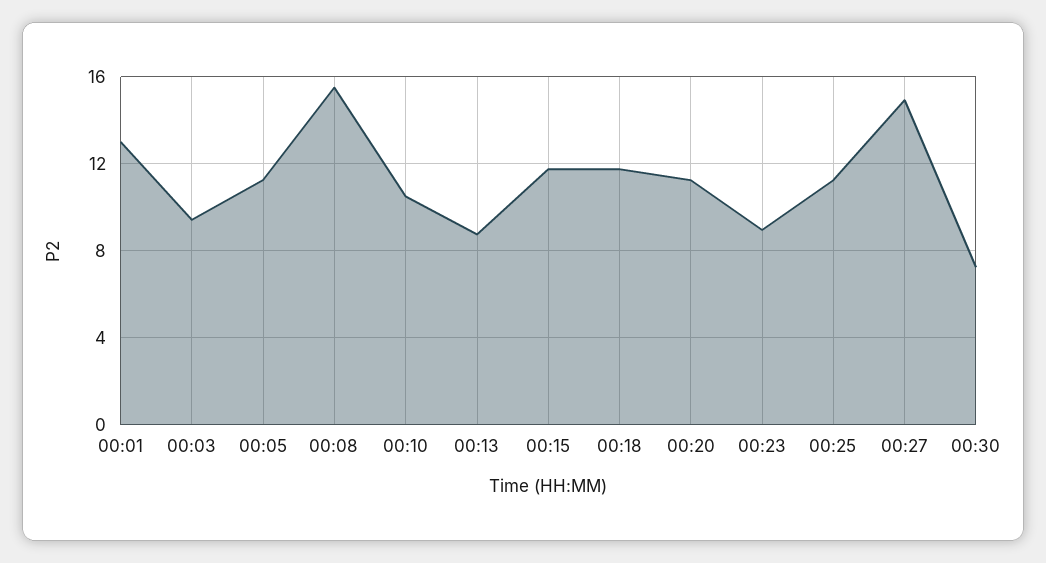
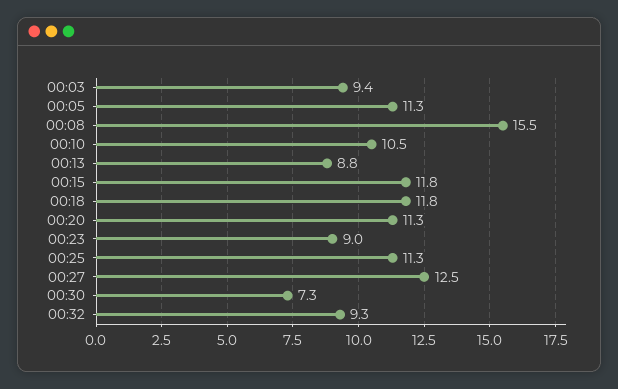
00:01: 13 -> none
00:27: 15 -> 12.5
00:32: none -> 9.3

